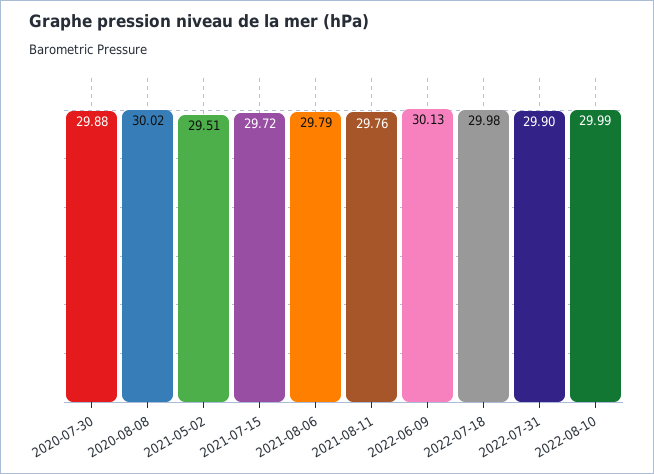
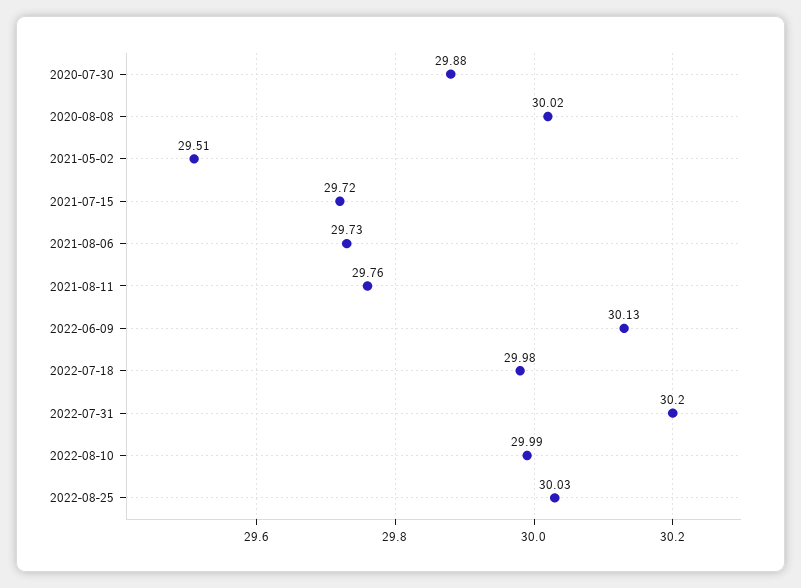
2021-08-06: 29.79 -> 29.73
2022-07-31: 29.9 -> 30.2
2022-08-25: none -> 30.03

